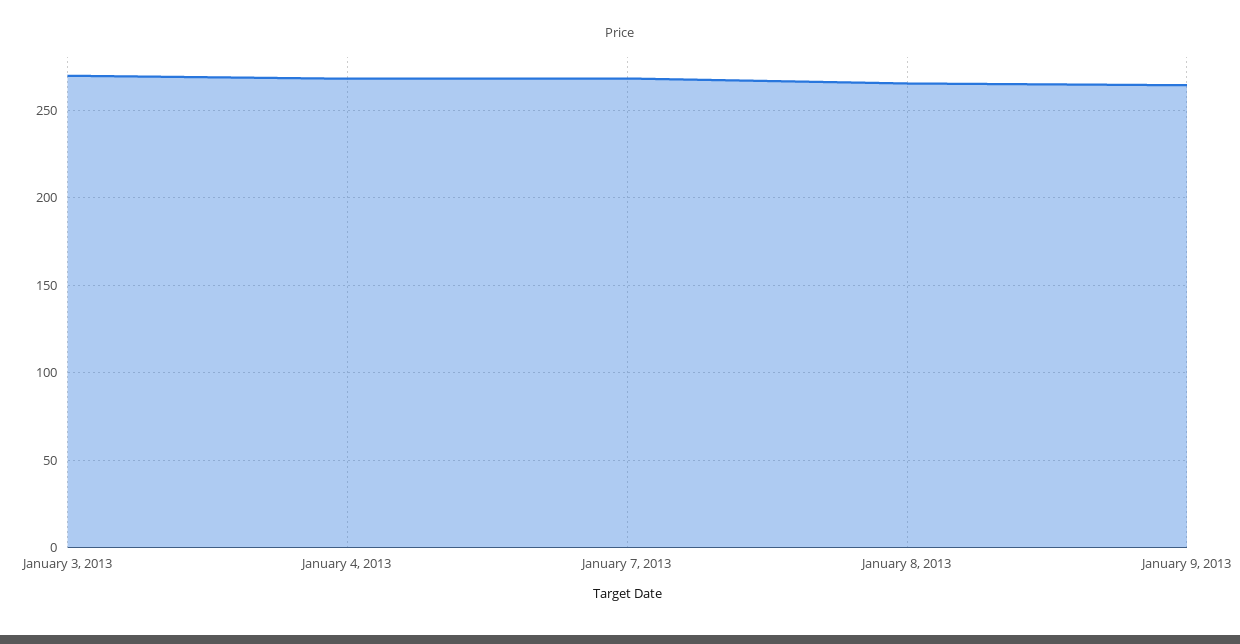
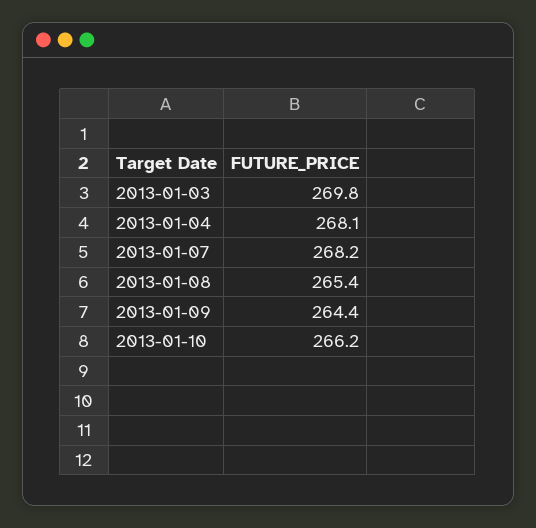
2013-01-10: none -> 266.2

